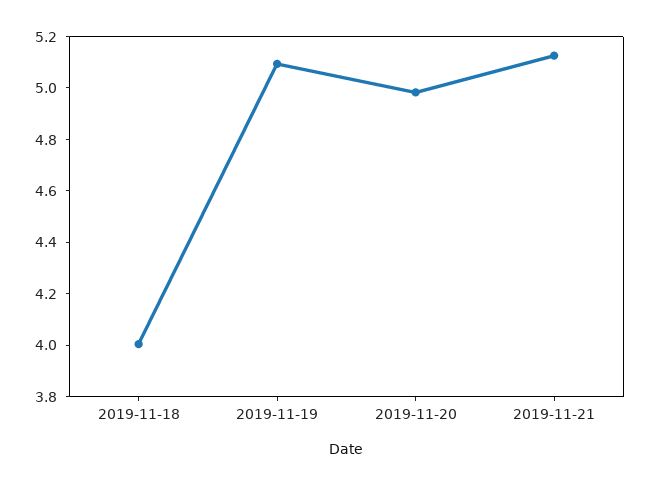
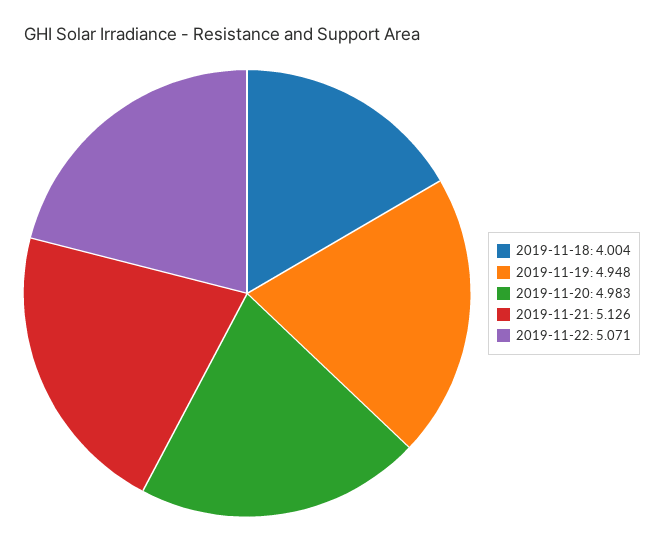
2019-11-19: 5.1 -> 4.948
2019-11-22: none -> 5.071

